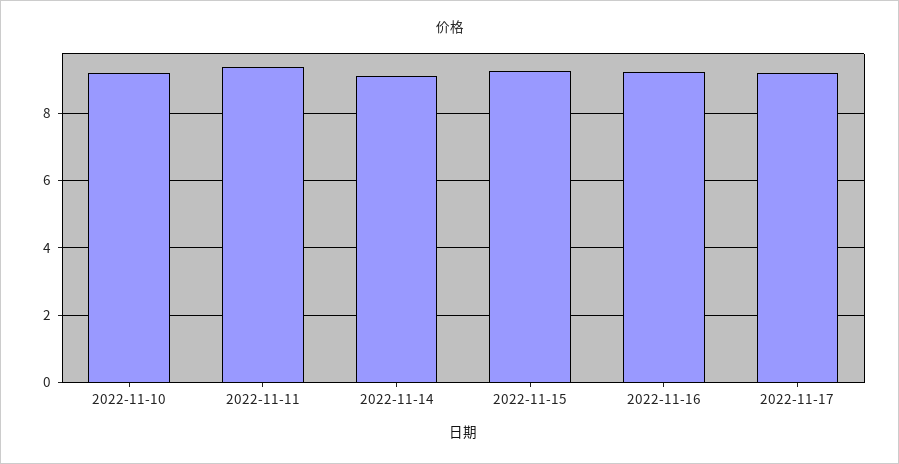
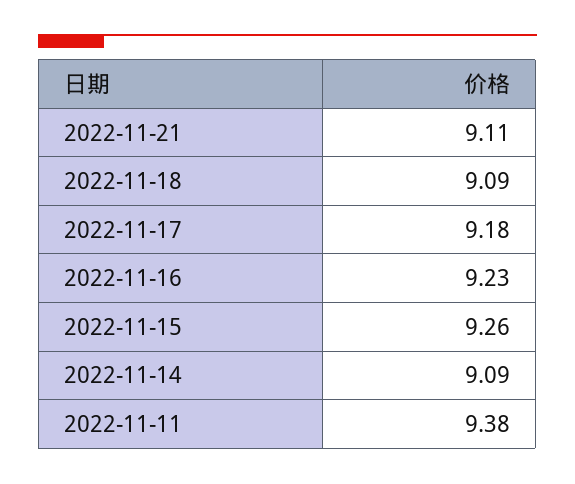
2022-11-10: 9.2 -> none
2022-11-21: none -> 9.11
2022-11-18: none -> 9.09

